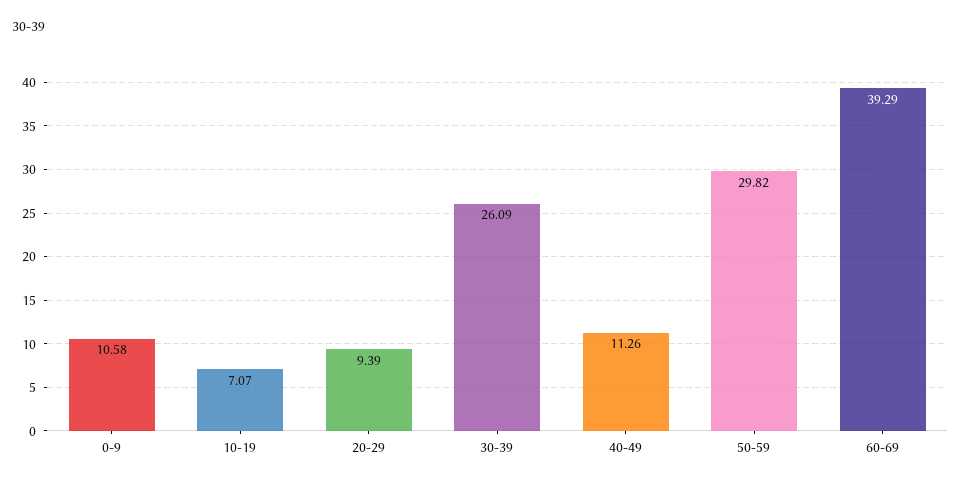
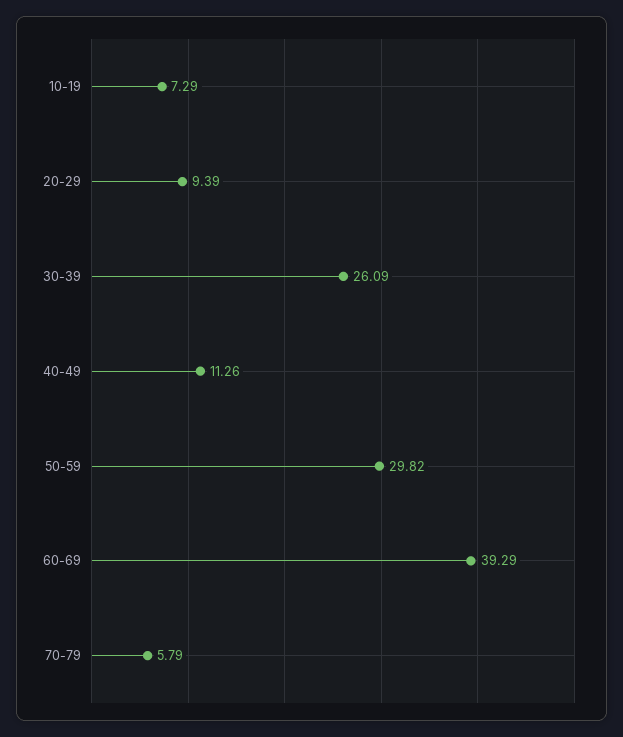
0-9: 10.58 -> none
10-19: 7.07 -> 7.29
70-79: none -> 5.79

